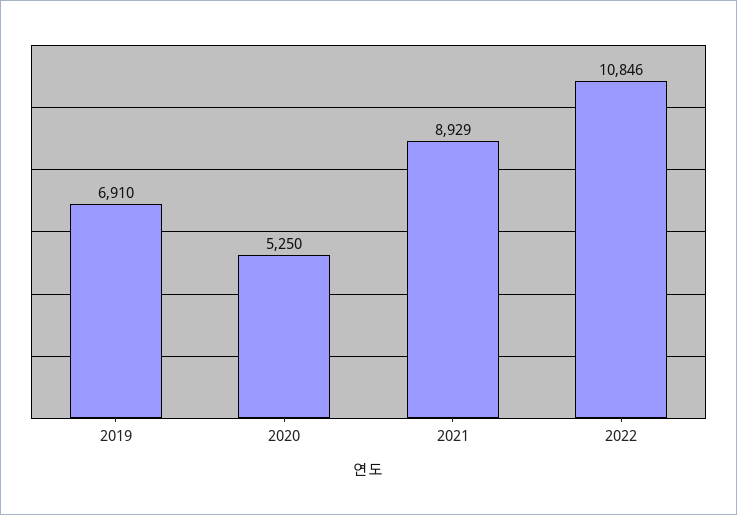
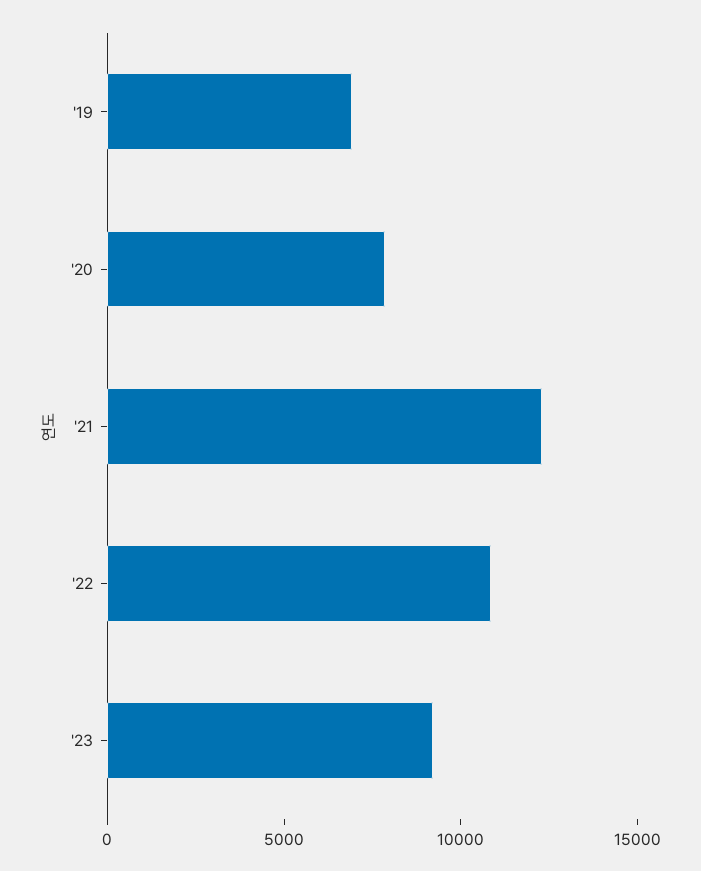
2020: 5250 -> 8000
2021: 8929 -> 12000
'23: none -> 9000

